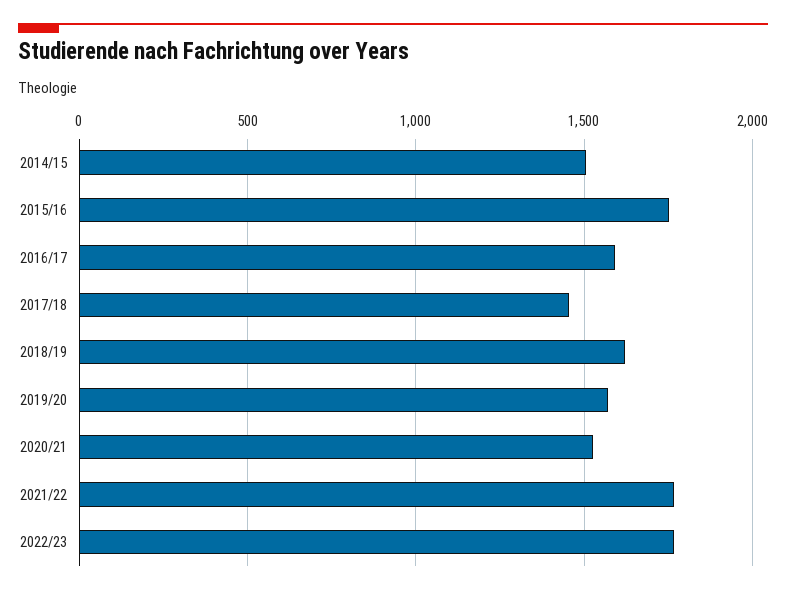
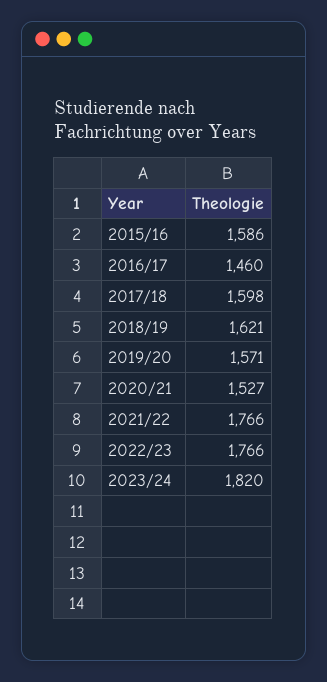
2014/15: 1500 -> none
2015/16: 1750 -> 1586
2016/17: 1600 -> 1460
2017/18: 1450 -> 1598
2023/24: none -> 1820

